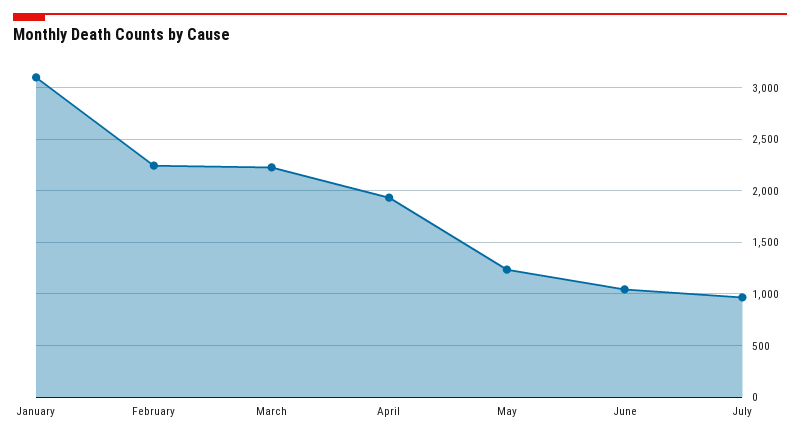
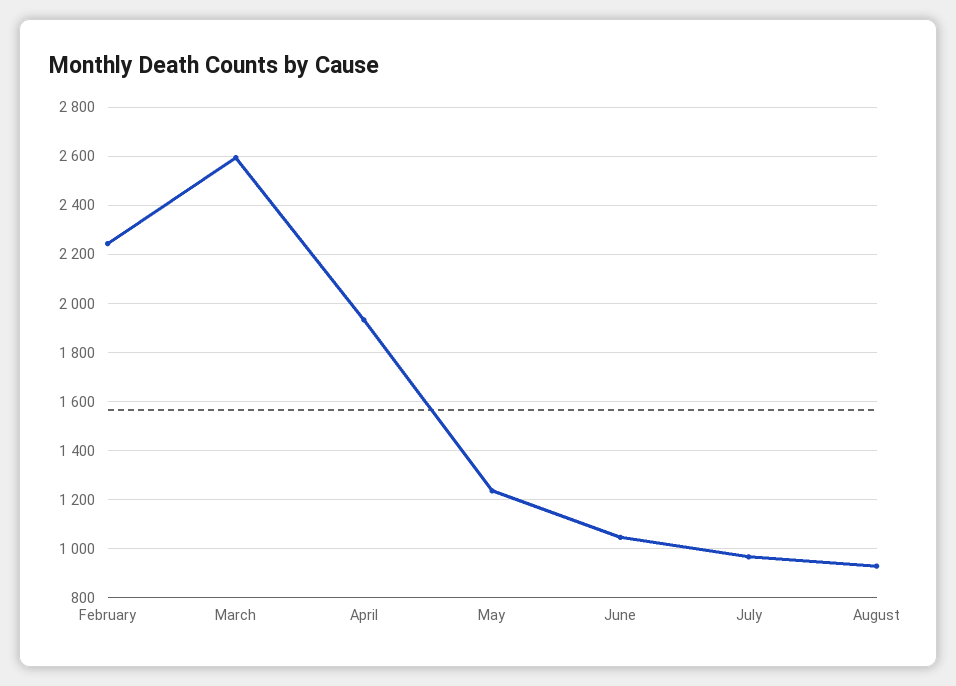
January: 3100 -> none
March: 2200 -> 2600
August: none -> 925

